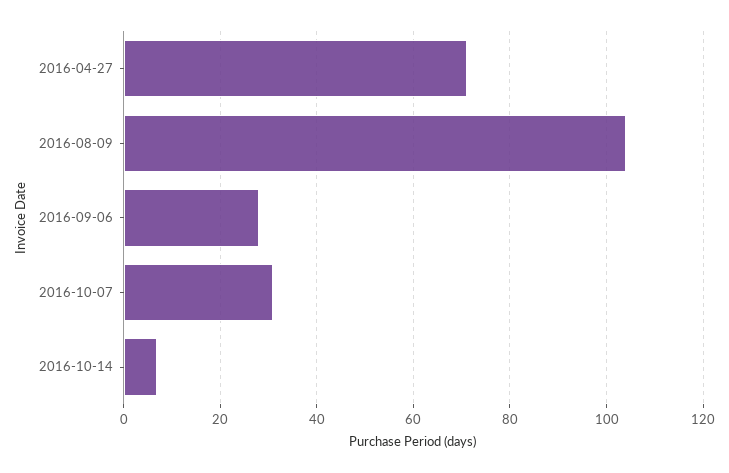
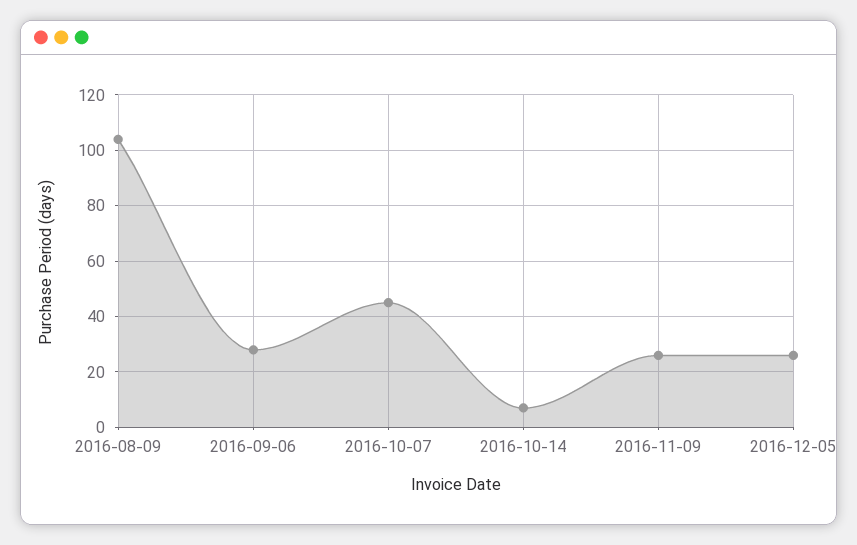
2016-04-27: 70 -> none
2016-10-07: 30 -> 45
2016-11-09: none -> 25
2016-12-05: none -> 25

